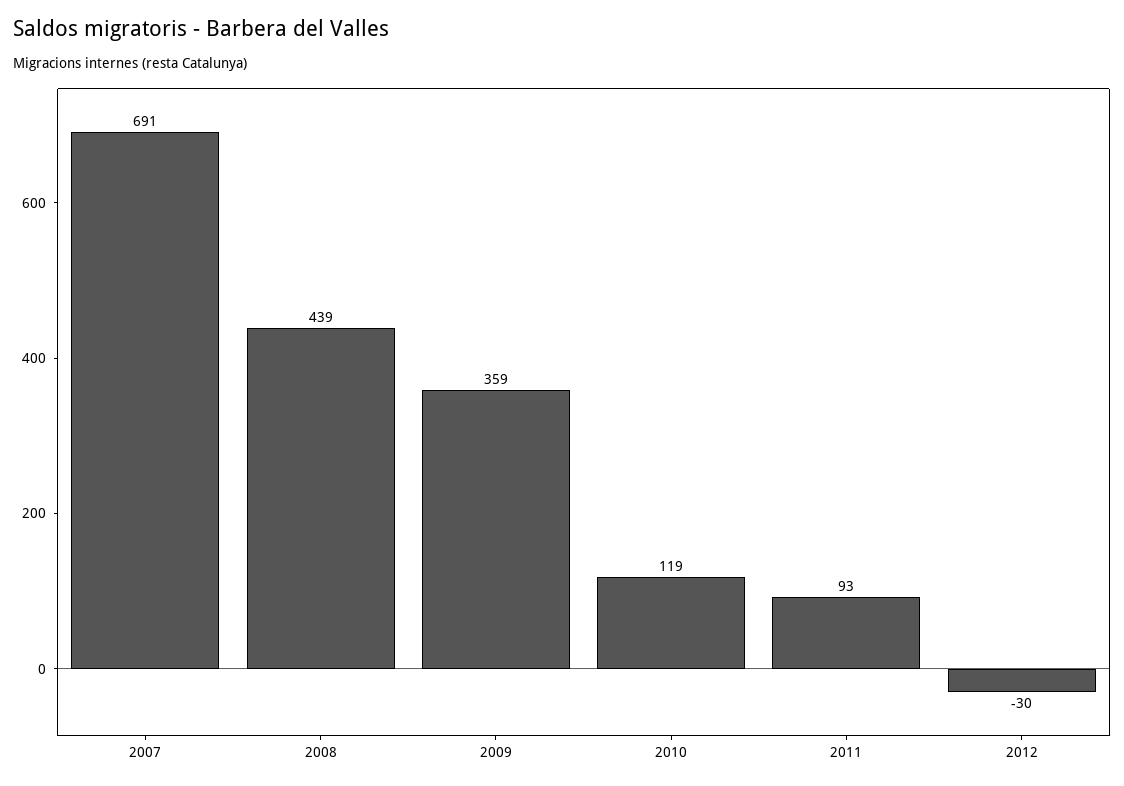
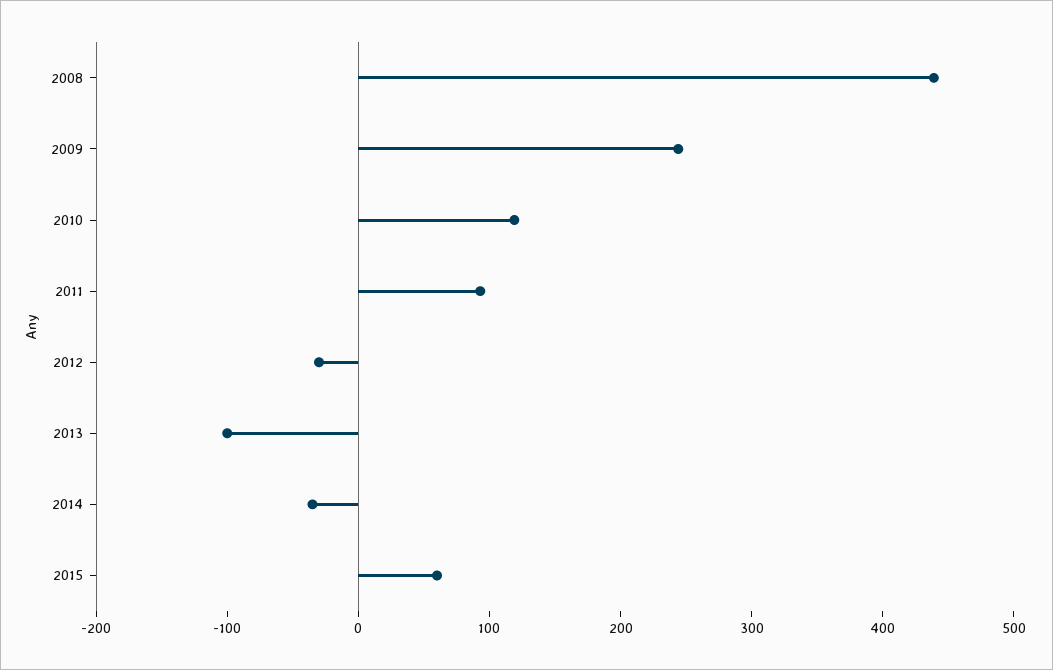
2007: 691 -> none
2009: 359 -> 240
2013: none -> -100
2014: none -> -40
2015: none -> 60

